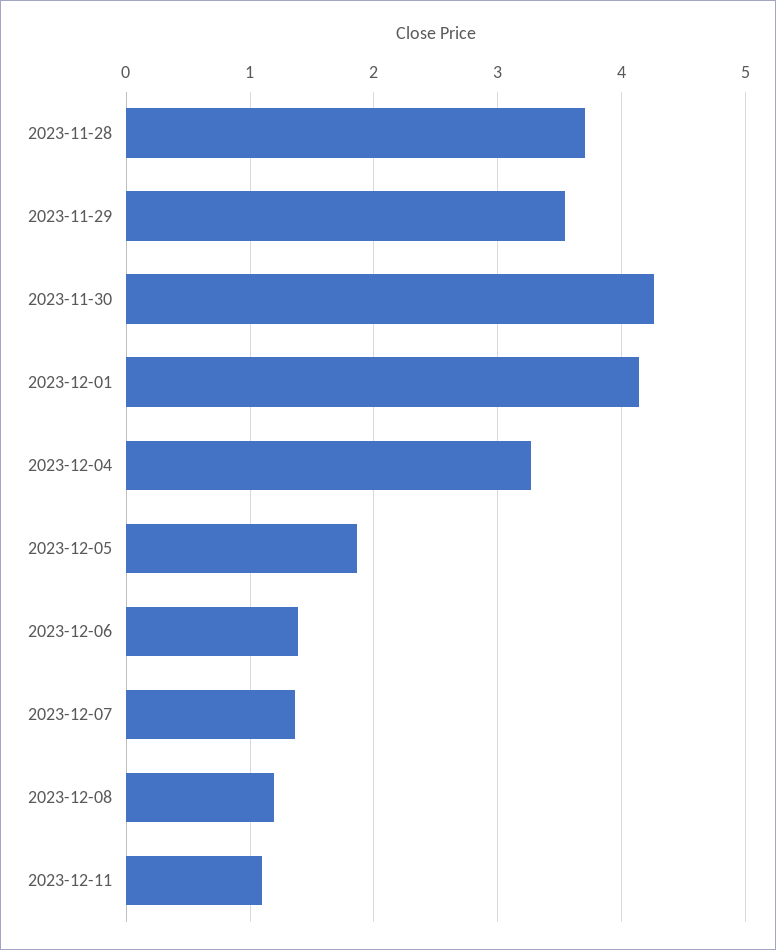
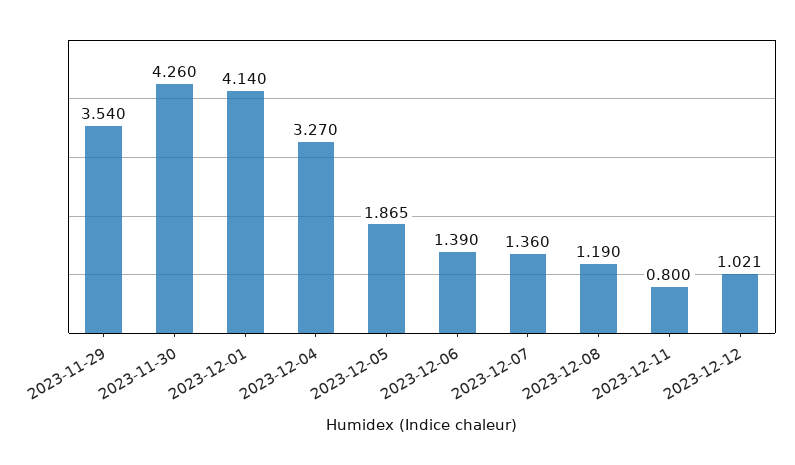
2023-11-28: 3.7 -> none
2023-12-11: 1.1 -> 0.8
2023-12-12: none -> 1.021

